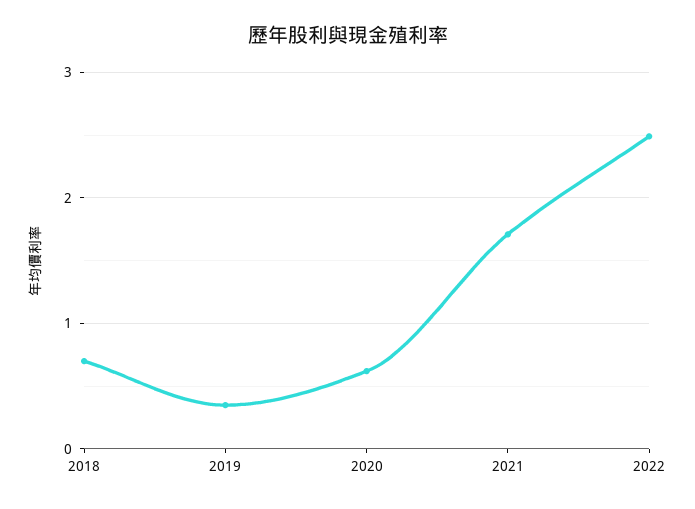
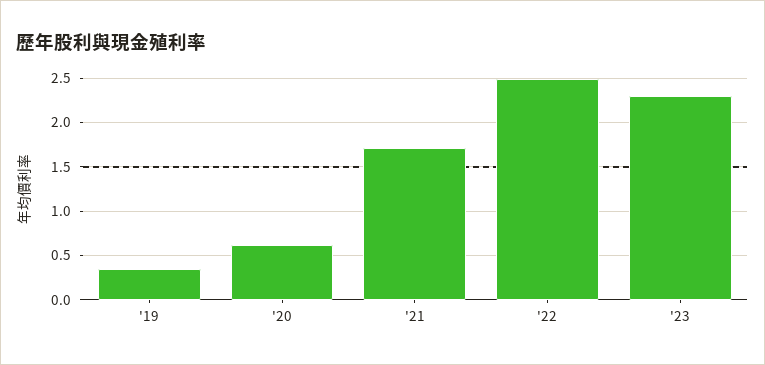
2018: 0.7 -> none
'23: none -> 2.3

